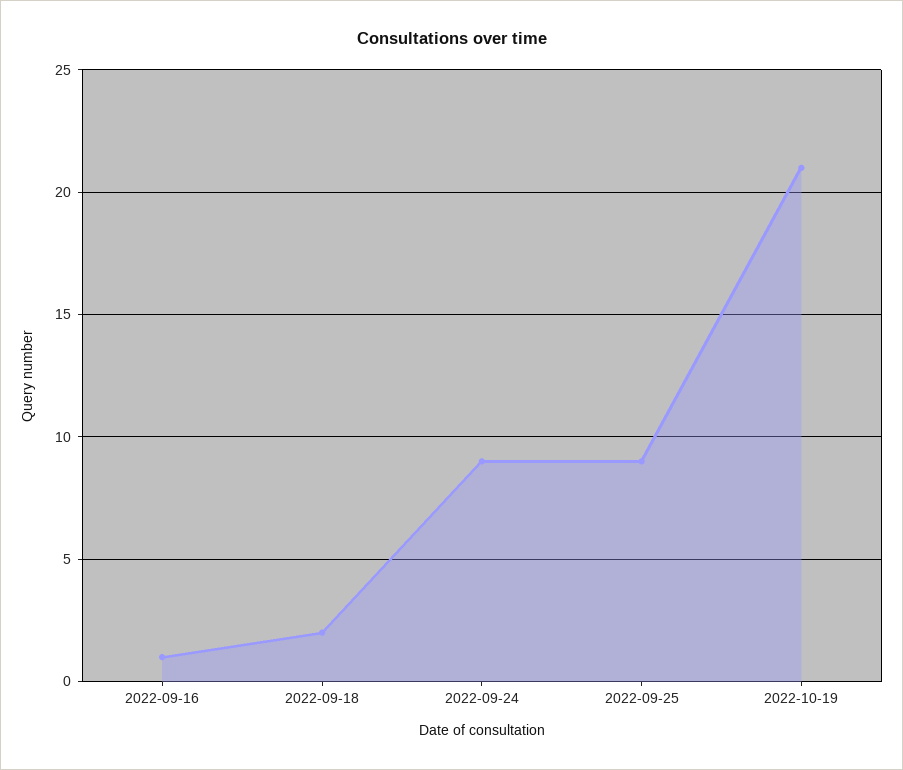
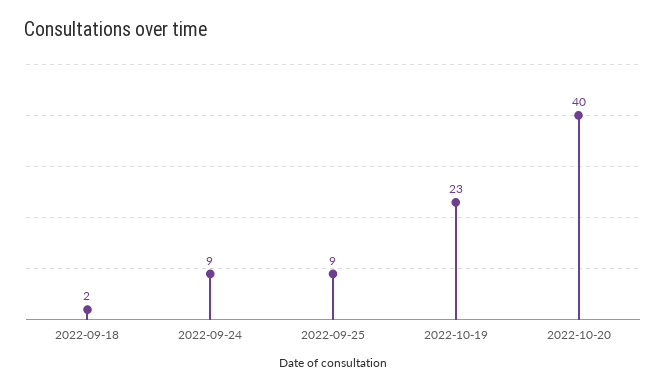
2022-09-16: 1 -> none
2022-10-19: 21 -> 23
2022-10-20: none -> 40

